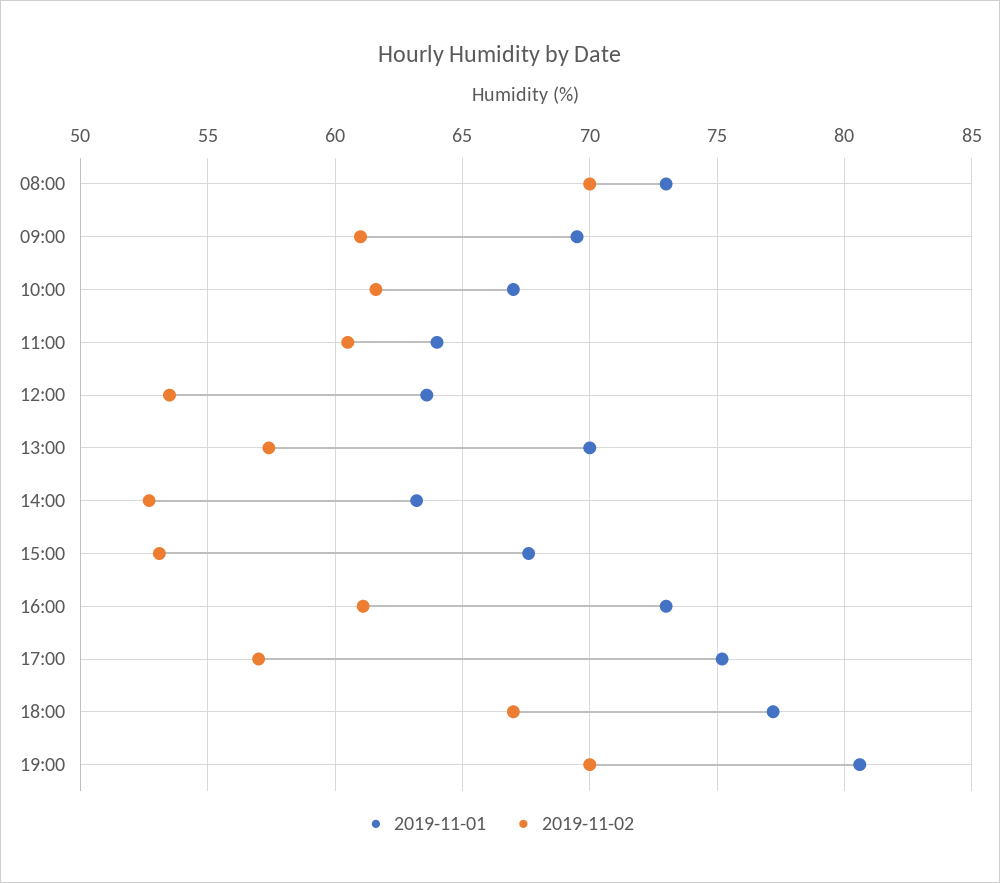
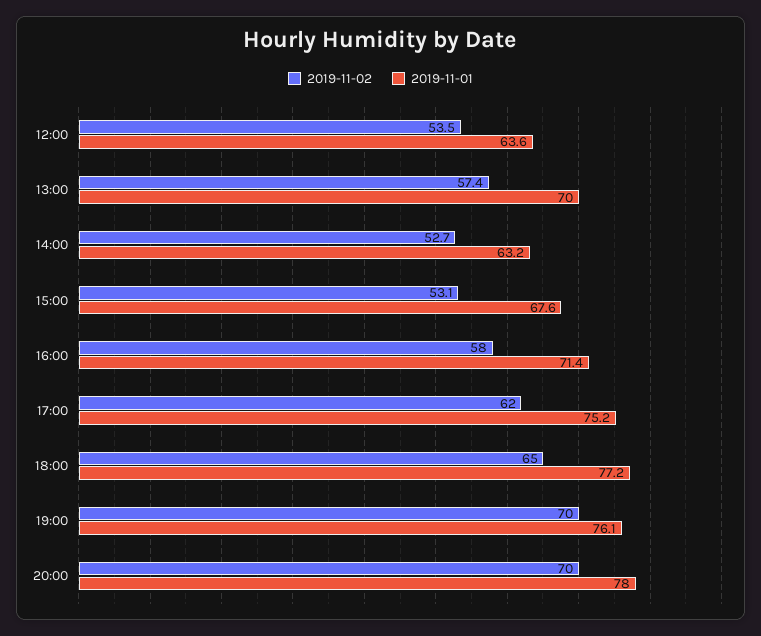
2019-11-01, 08:00: 73 -> none
2019-11-02, 08:00: 70 -> none
2019-11-01, 09:00: 69.5 -> none
2019-11-02, 09:00: 61 -> none
2019-11-01, 10:00: 67 -> none
2019-11-02, 10:00: 61.5 -> none
2019-11-01, 11:00: 64 -> none
2019-11-02, 11:00: 60.5 -> none
2019-11-01, 16:00: 73 -> 71.4
2019-11-02, 16:00: 61 -> 58
2019-11-02, 17:00: 57 -> 62
2019-11-02, 18:00: 67 -> 65
2019-11-01, 19:00: 80.5 -> 76.1
2019-11-02, 20:00: none -> 70
2019-11-01, 20:00: none -> 78

